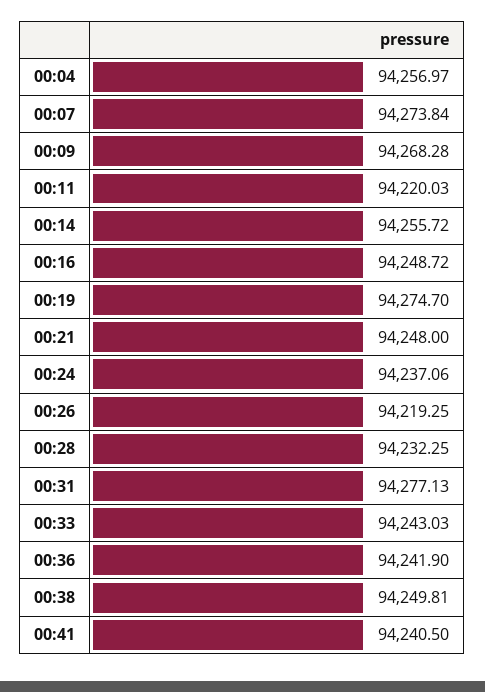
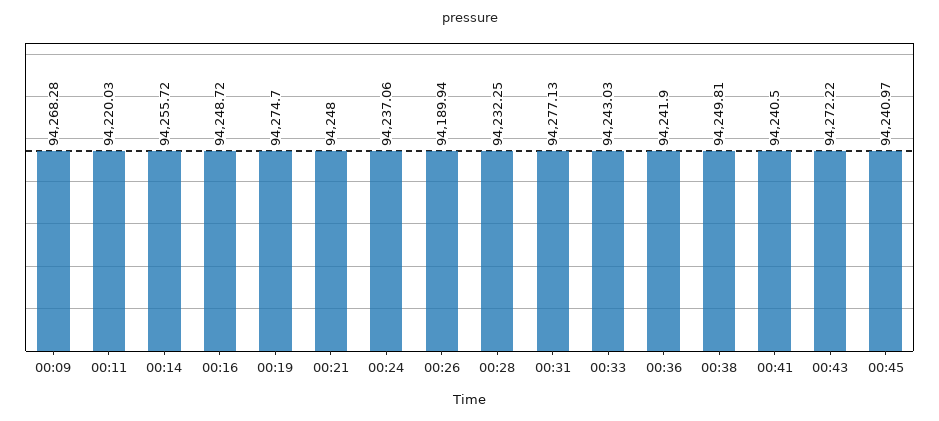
00:04: 94256.97 -> none
00:07: 94273.84 -> none
00:26: 94219.25 -> 94189.94
00:43: none -> 94272.22
00:45: none -> 94240.97

